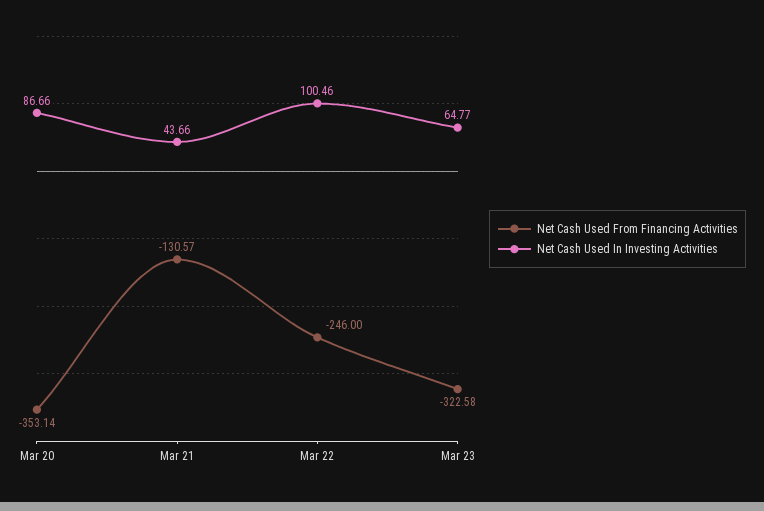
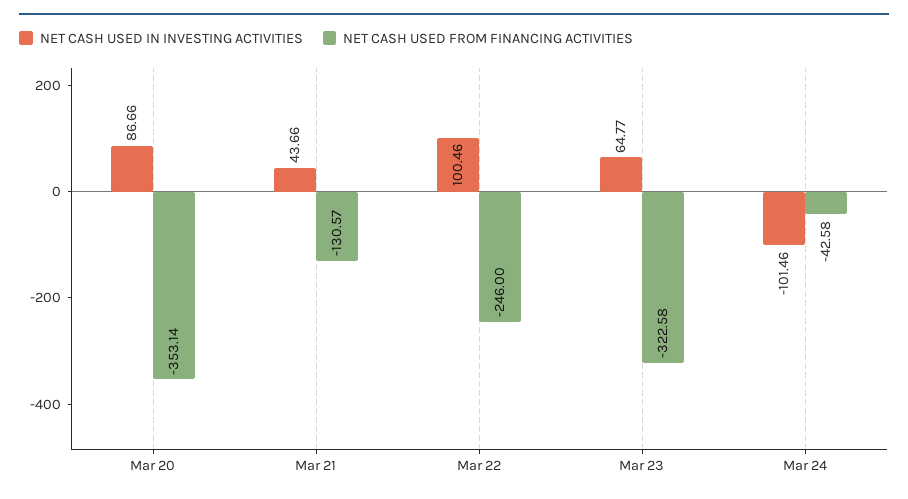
Net Cash Used In Investing Activities, Mar 24: none -> -101.46
Net Cash Used From Financing Activities, Mar 24: none -> -42.58

